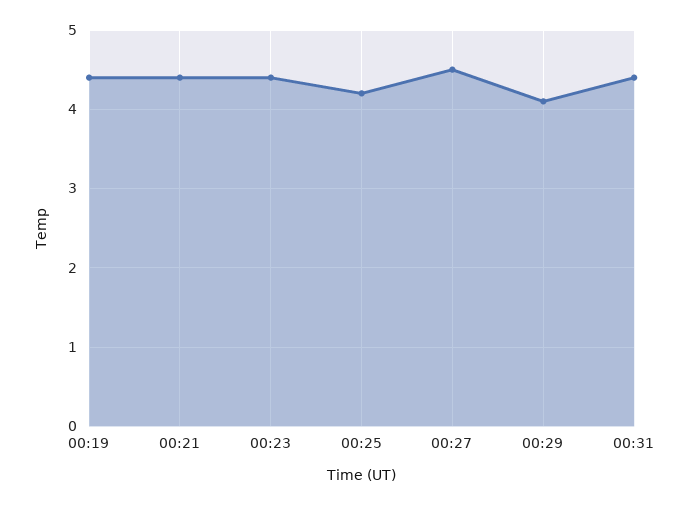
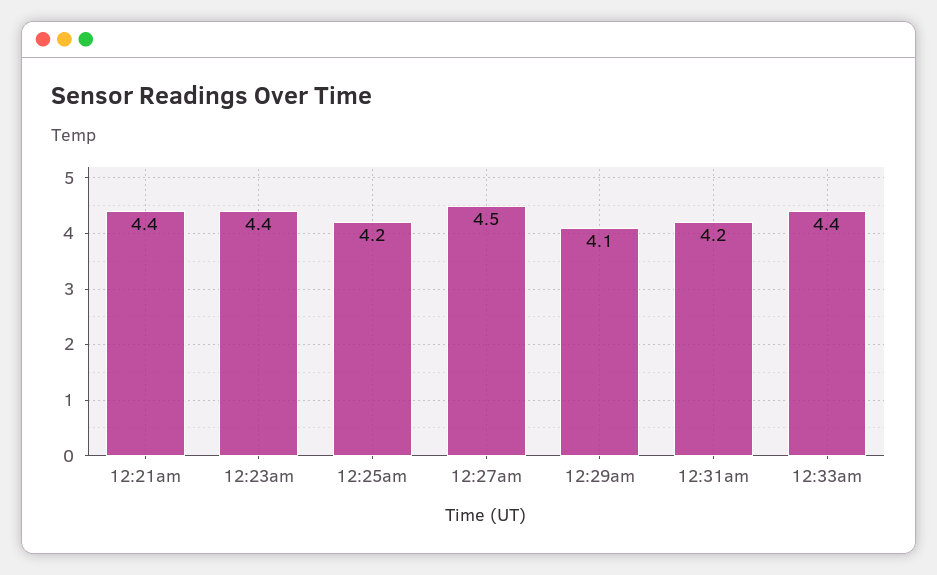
00:19: 4.4 -> none
00:31: 4.4 -> 4.2
12:33am: none -> 4.4

